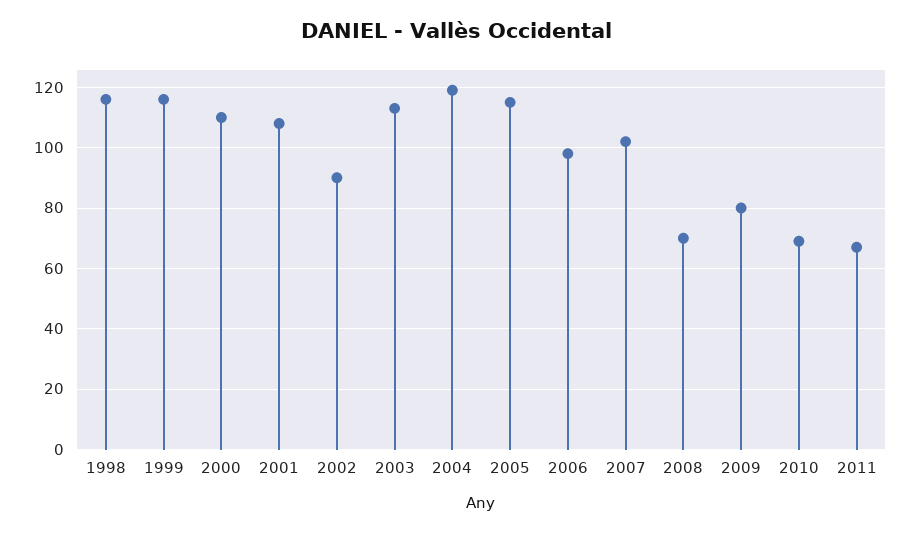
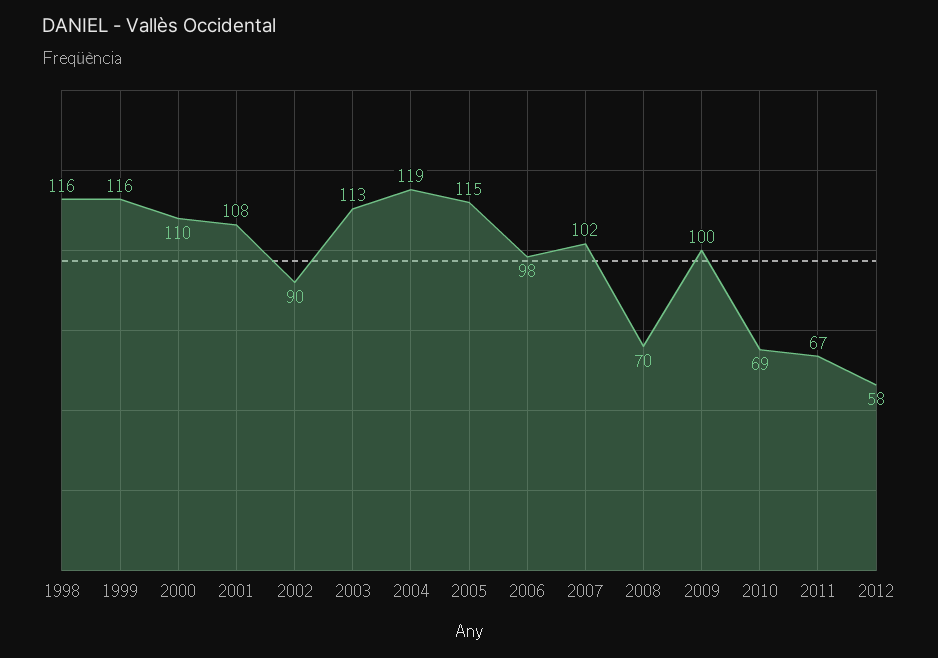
2009: 80 -> 100
2012: none -> 58

